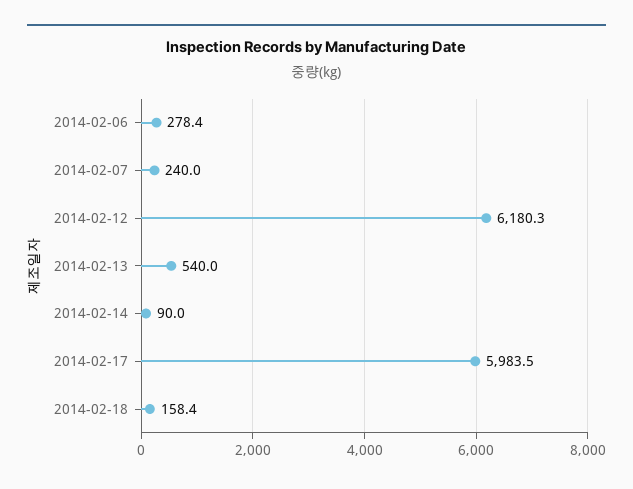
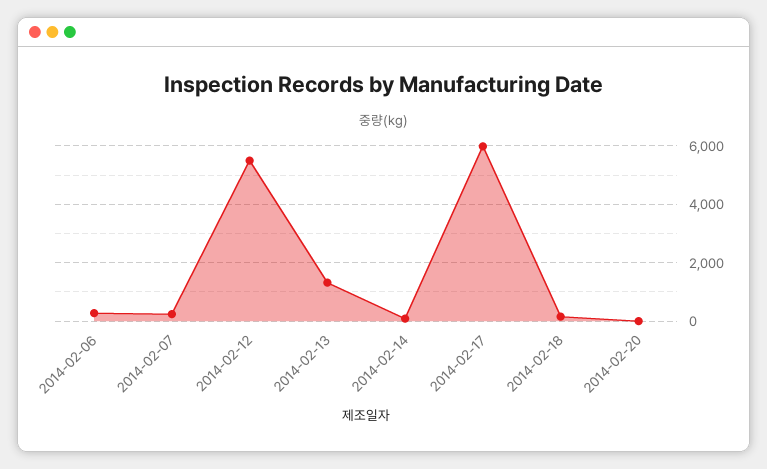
2014-02-12: 6180.3 -> 5500
2014-02-13: 540 -> 1250
2014-02-20: none -> 0

